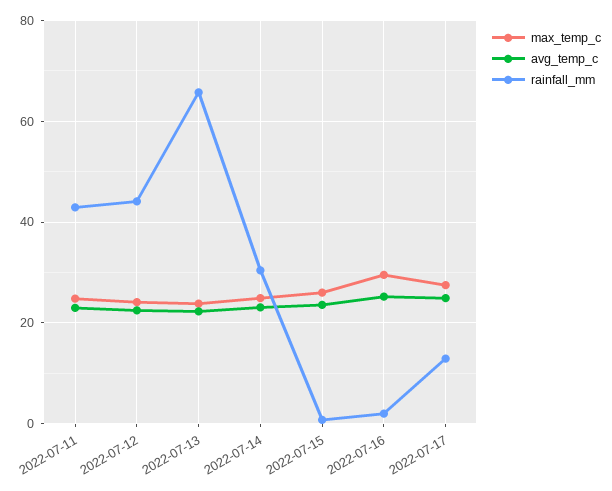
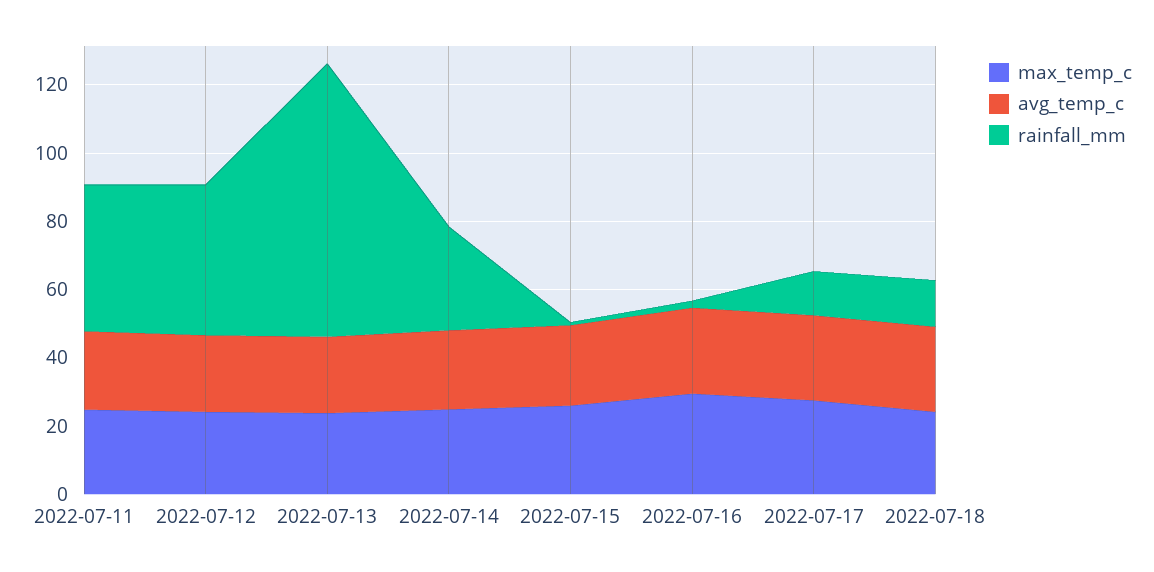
rainfall_mm, 2022-07-13: 66 -> 80
max_temp_c, 2022-07-18: none -> 25
avg_temp_c, 2022-07-18: none -> 25
rainfall_mm, 2022-07-18: none -> 15

